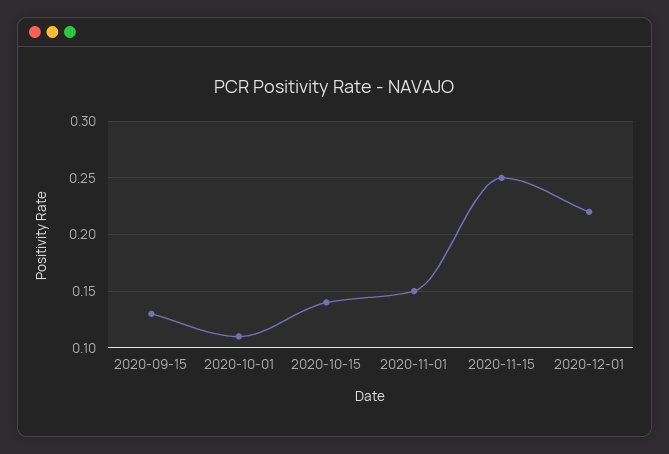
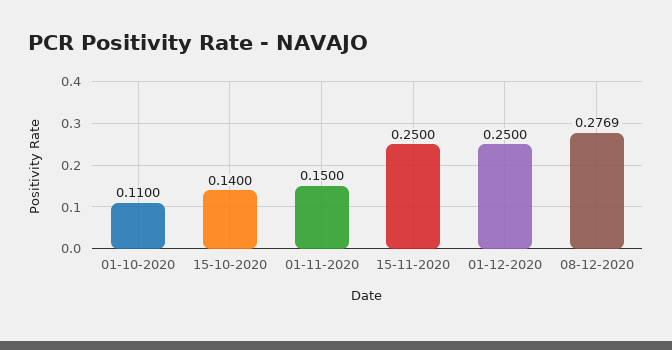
2020-09-15: 0.13 -> none
2020-12-01: 0.22 -> 0.25
08-12-2020: none -> 0.2769

